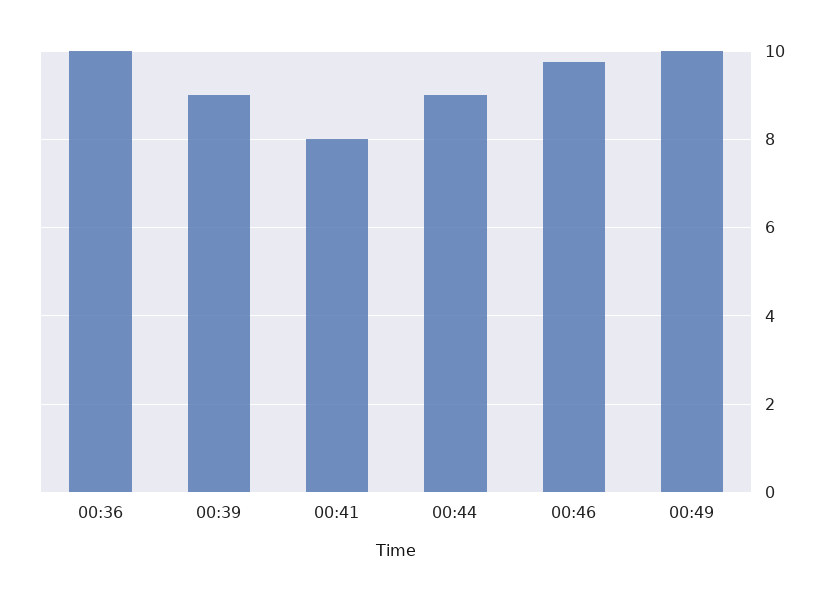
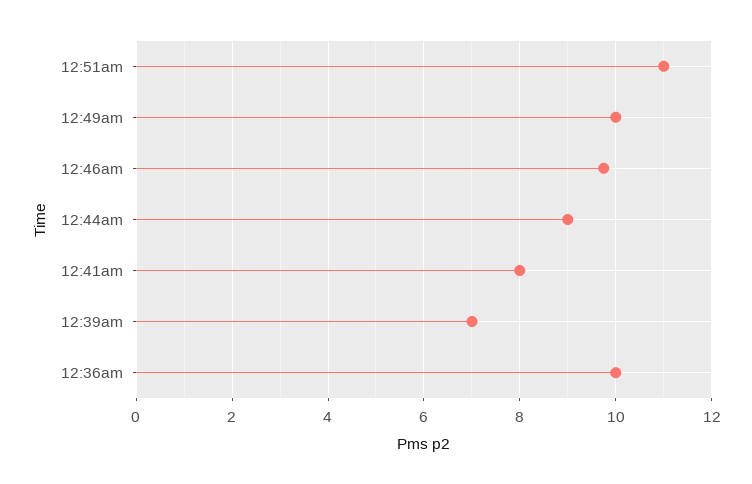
00:39: 9 -> 7
12:51am: none -> 11

